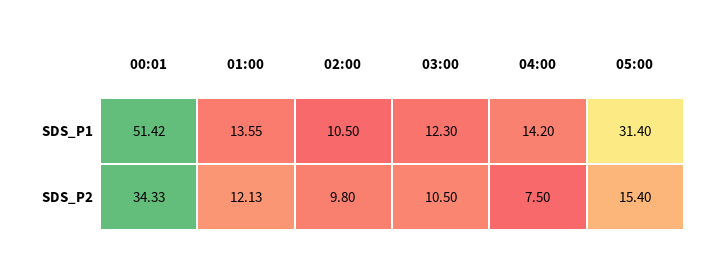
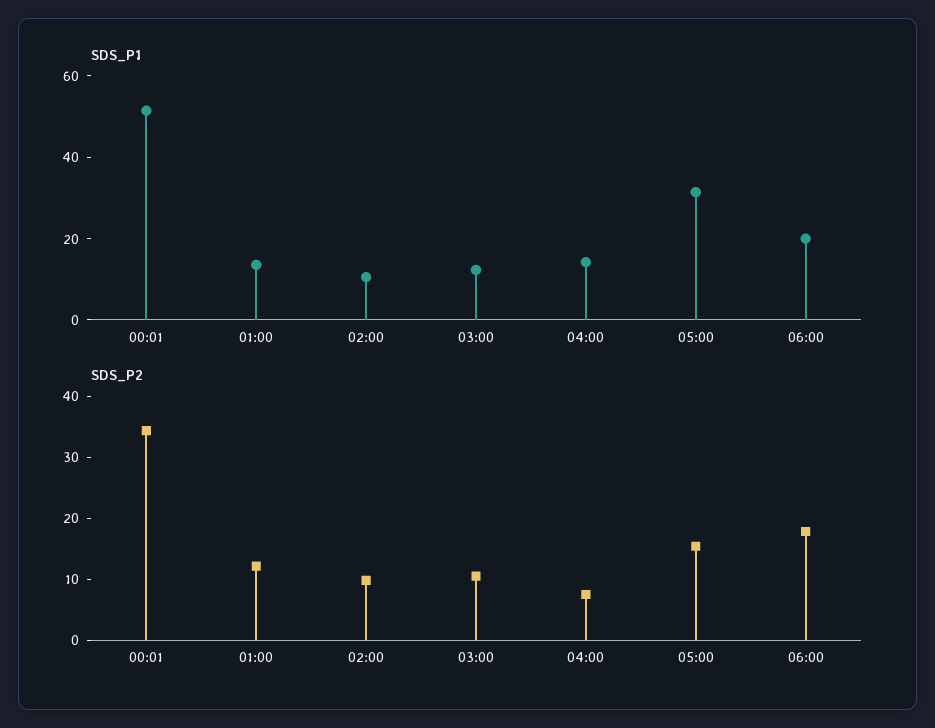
SDS_P1, 06:00: none -> 20
SDS_P2, 06:00: none -> 18

